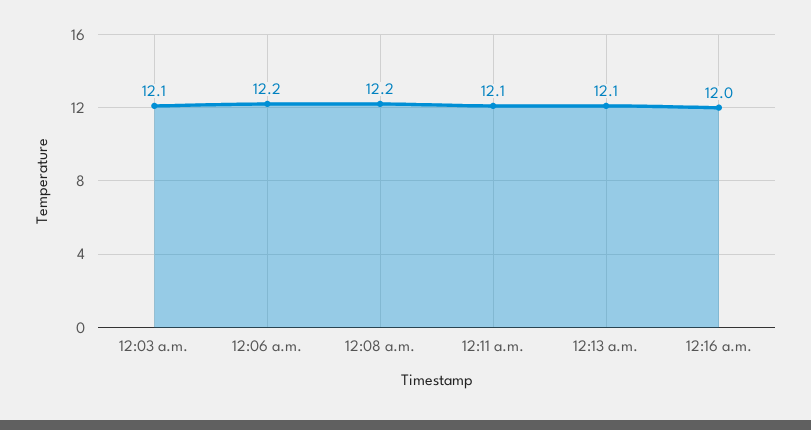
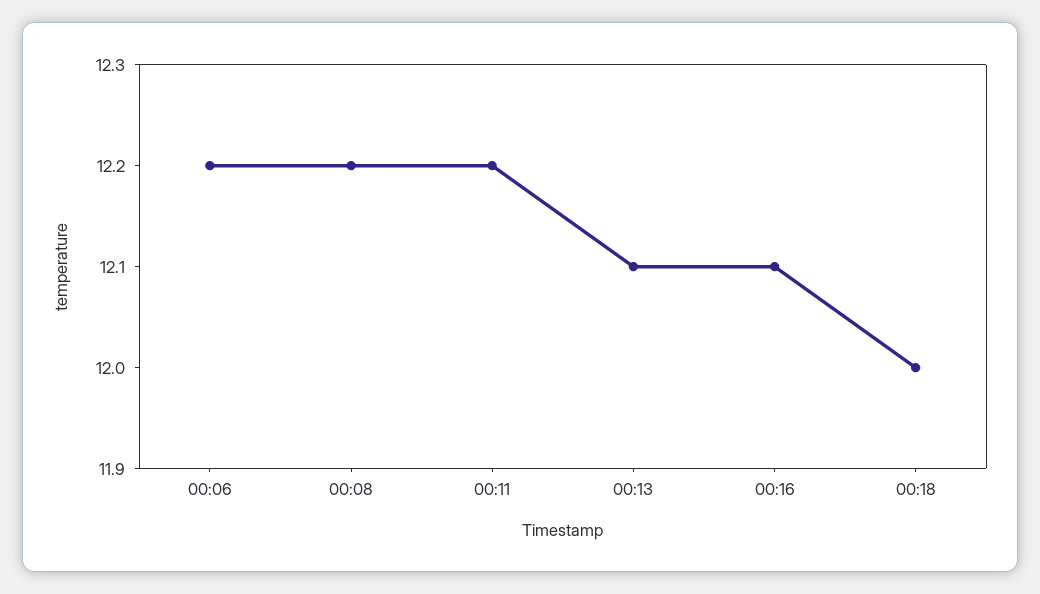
12:03 a.m.: 12.1 -> none
12:11 a.m.: 12.1 -> 12.2
12:16 a.m.: 12 -> 12.1
00:18: none -> 12

